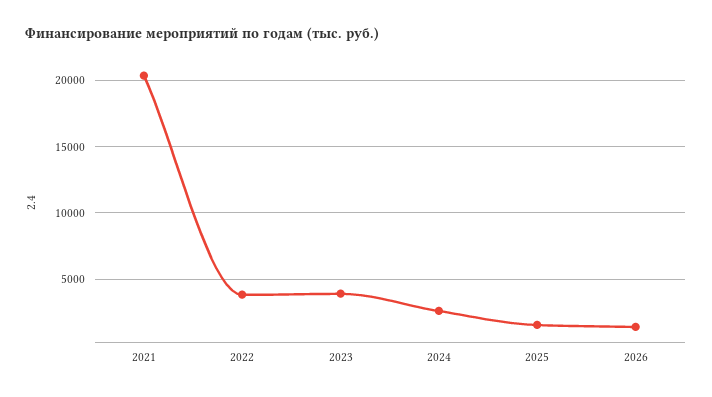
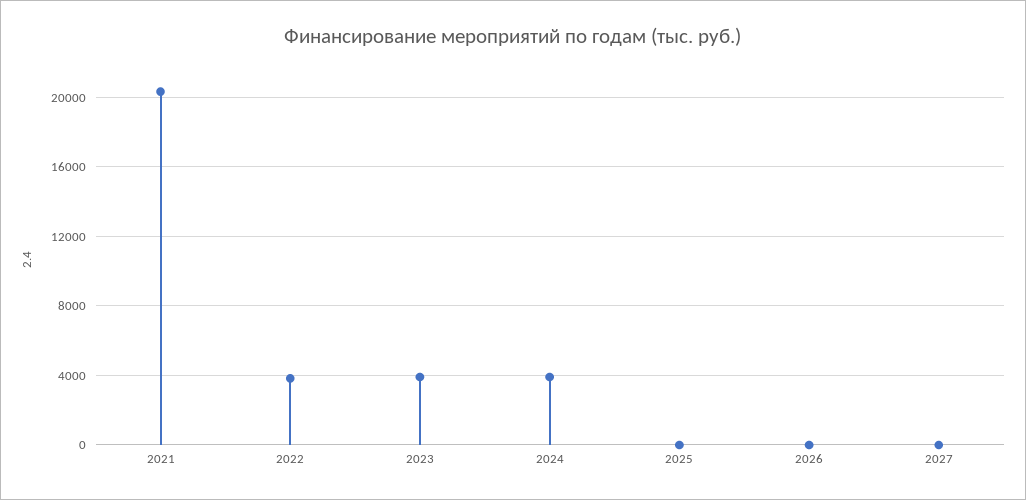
2024: 2500 -> 4000
2025: 1500 -> 0
2026: 1500 -> 0
2027: none -> 0

